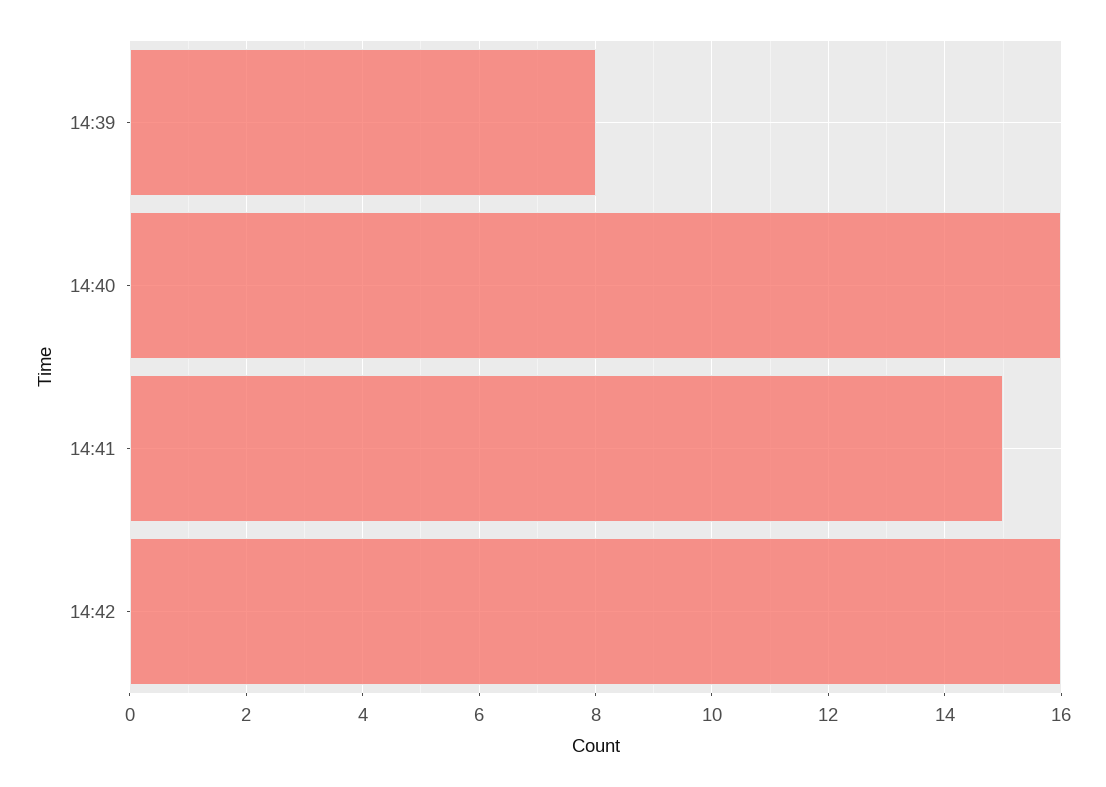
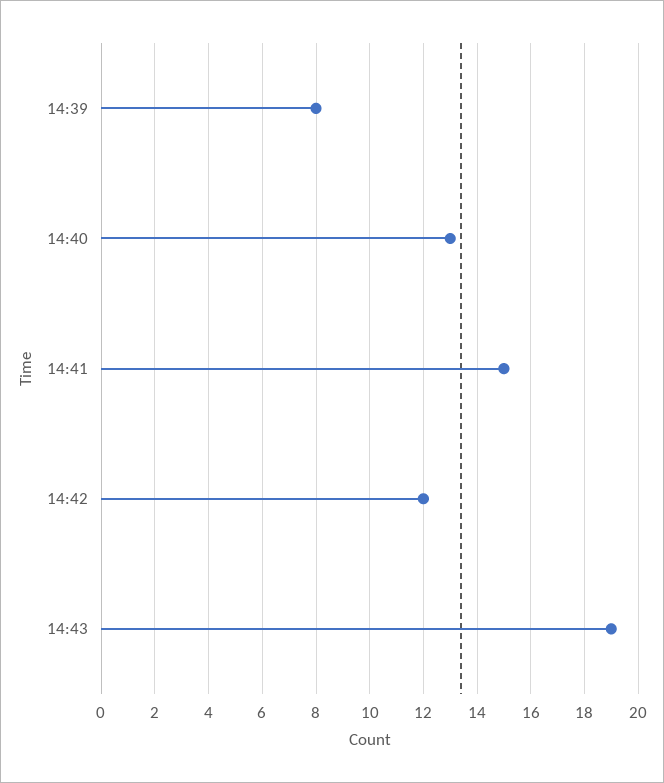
14:40: 16 -> 13
14:42: 16 -> 12
14:43: none -> 19

